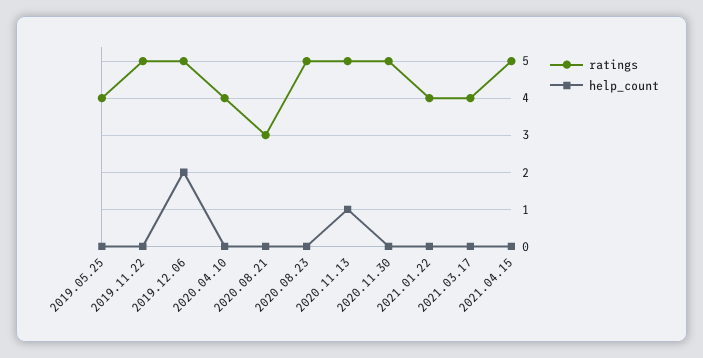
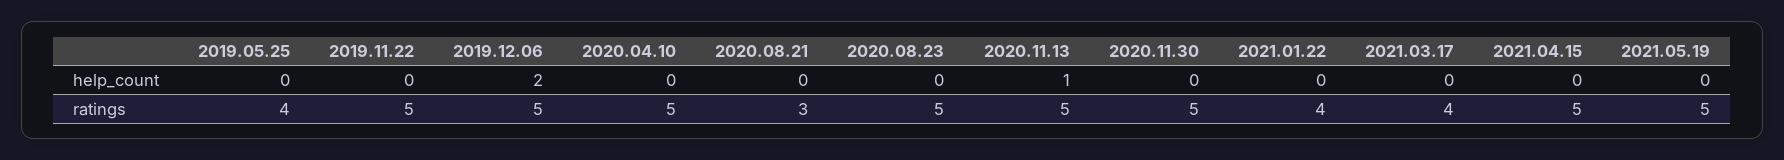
ratings, 2020.04.10: 4 -> 5
help_count, 2021.05.19: none -> 0
ratings, 2021.05.19: none -> 5

